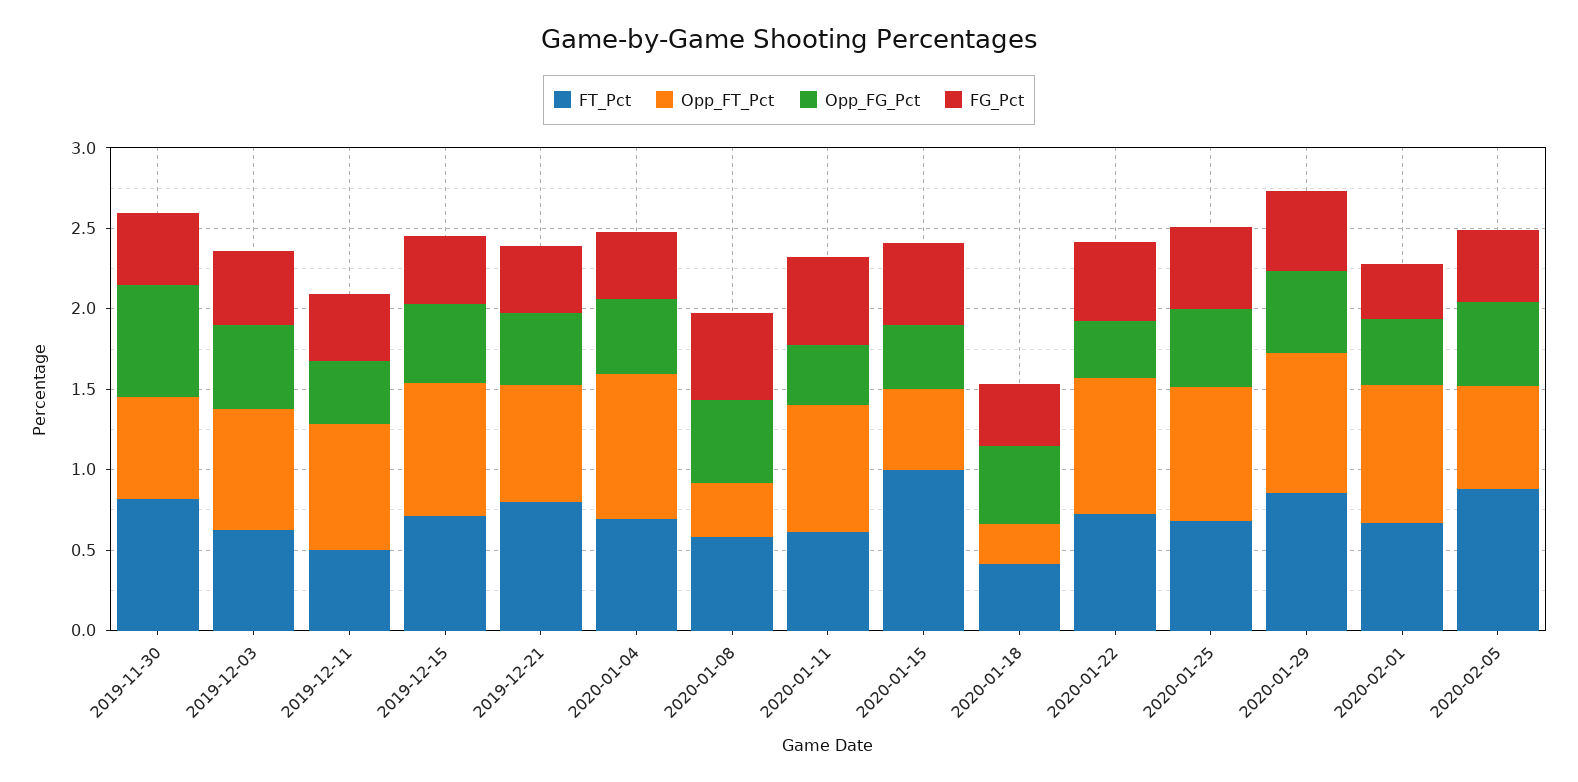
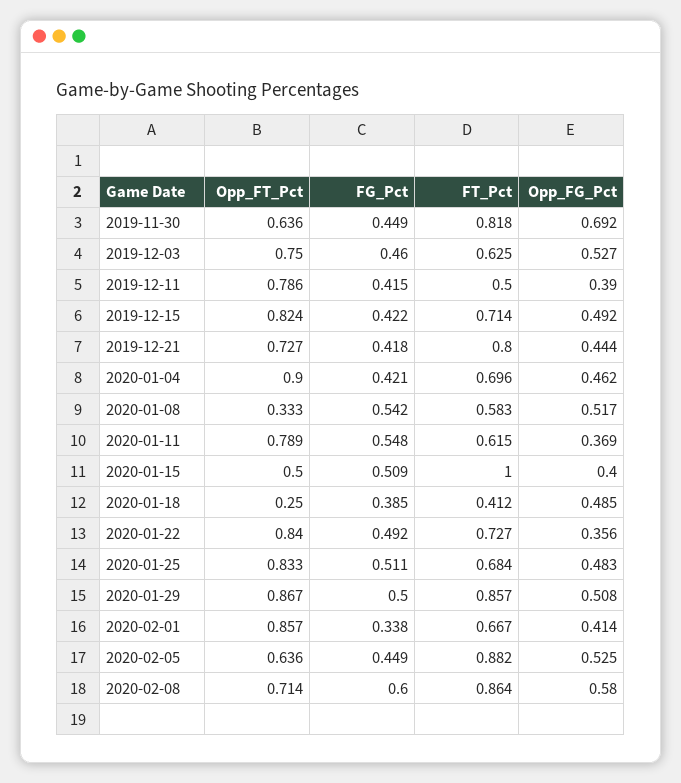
Opp_FT_Pct, 2020-02-08: none -> 0.714
FG_Pct, 2020-02-08: none -> 0.6
FT_Pct, 2020-02-08: none -> 0.864
Opp_FG_Pct, 2020-02-08: none -> 0.58

